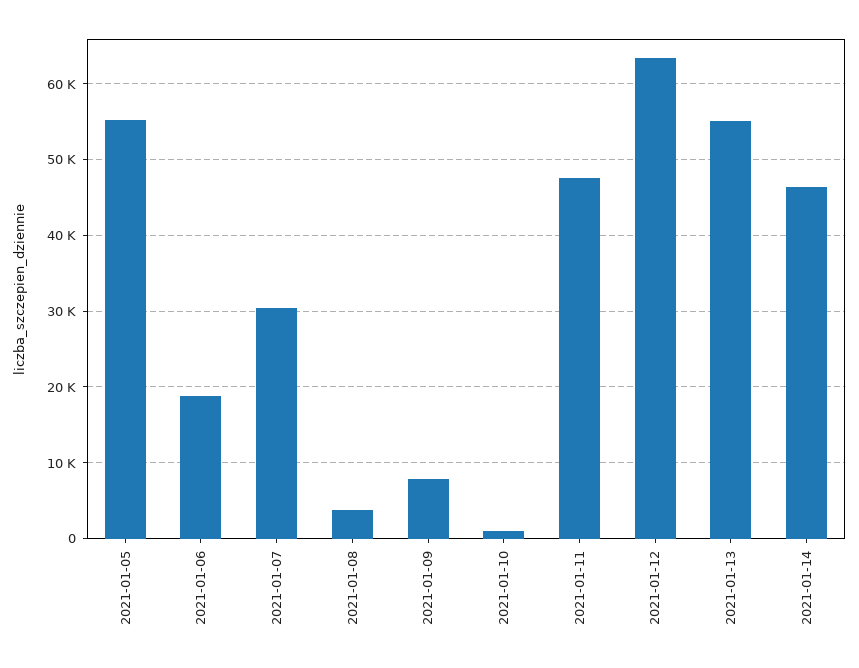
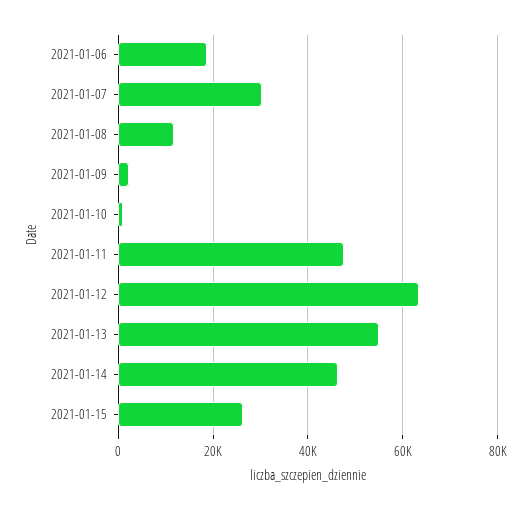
2021-01-05: 55000 -> none
2021-01-08: 4000 -> 12000
2021-01-09: 8000 -> 2000
2021-01-15: none -> 26000

